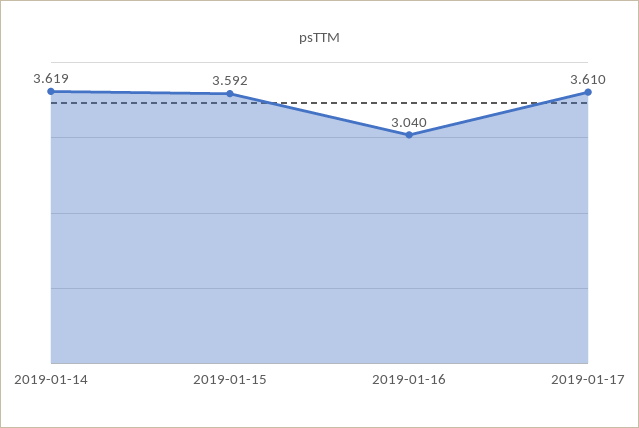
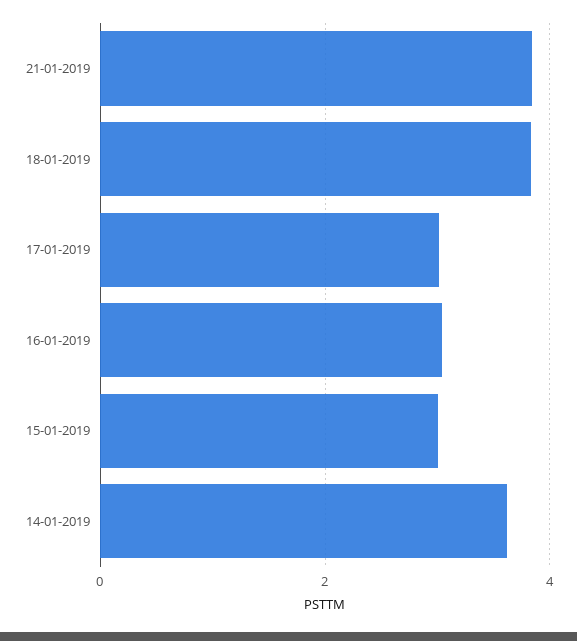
2019-01-15: 3.592 -> 3
2019-01-17: 3.61 -> 3
21-01-2019: none -> 3.8
18-01-2019: none -> 3.8

